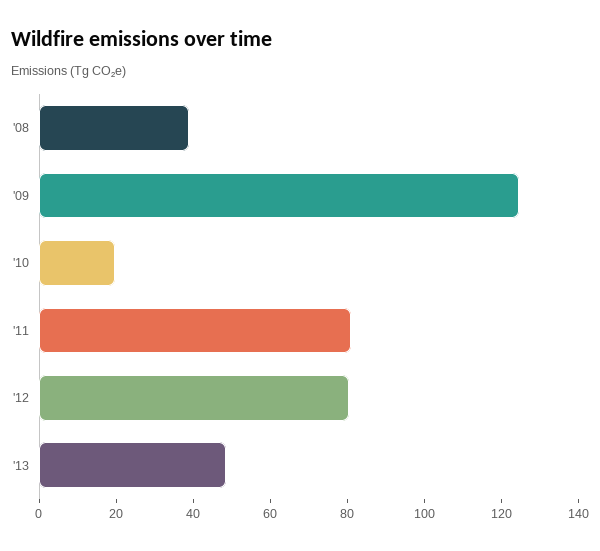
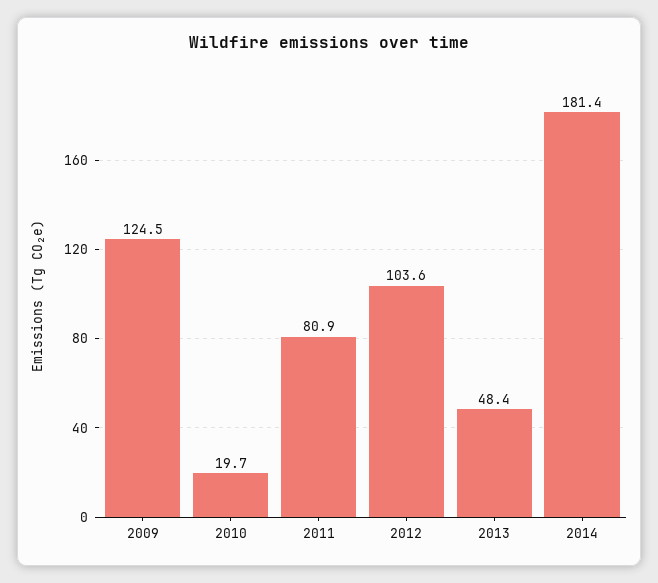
'08: 40 -> none
'12: 80 -> 103.6
2014: none -> 181.4

